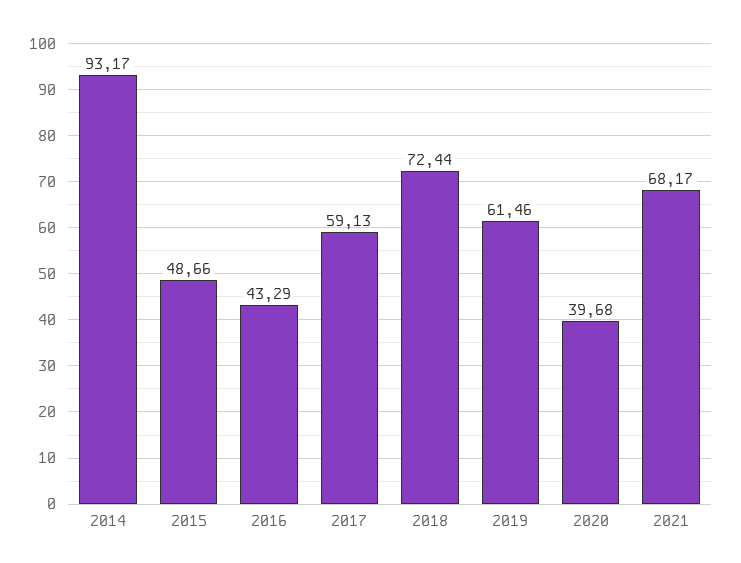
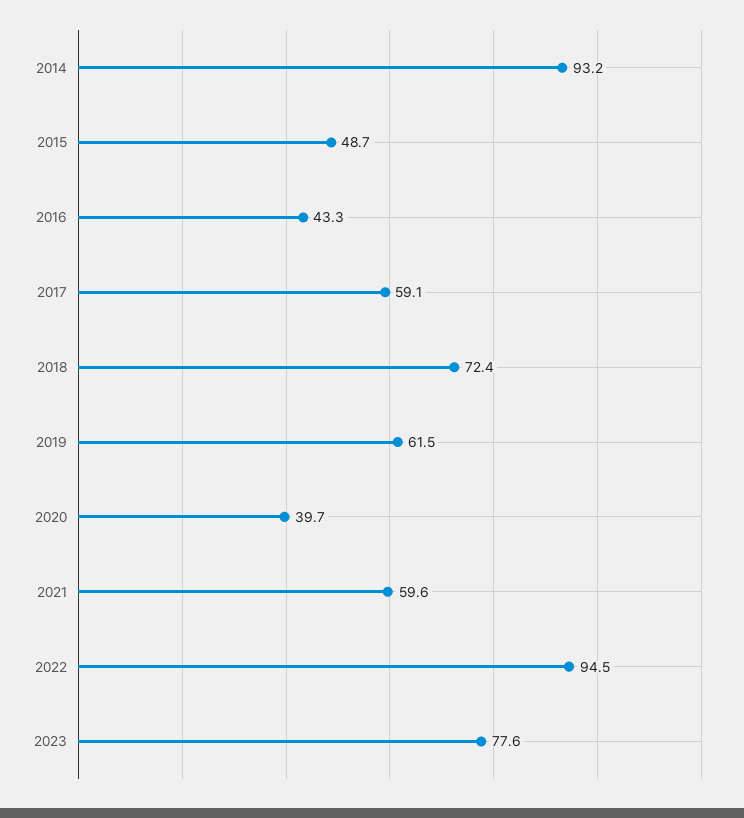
2021: 68.17 -> 59.6
2022: none -> 94.5
2023: none -> 77.6

